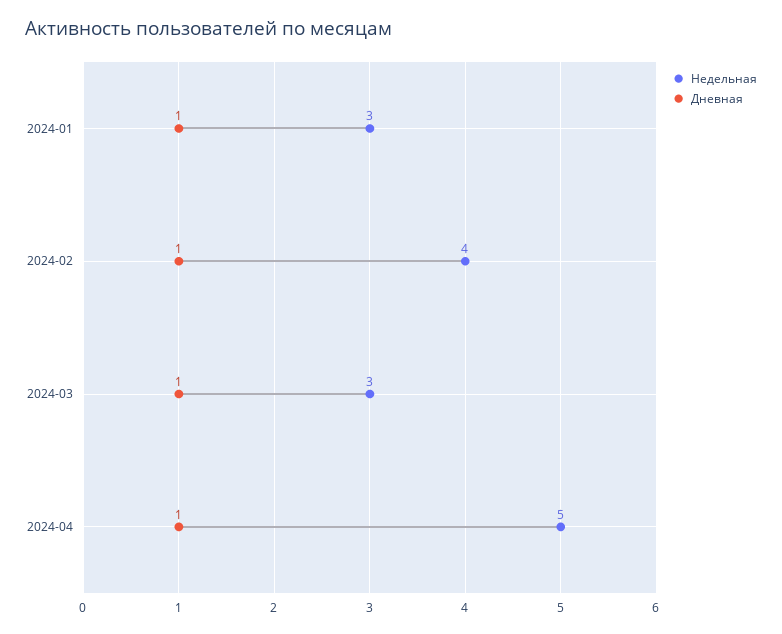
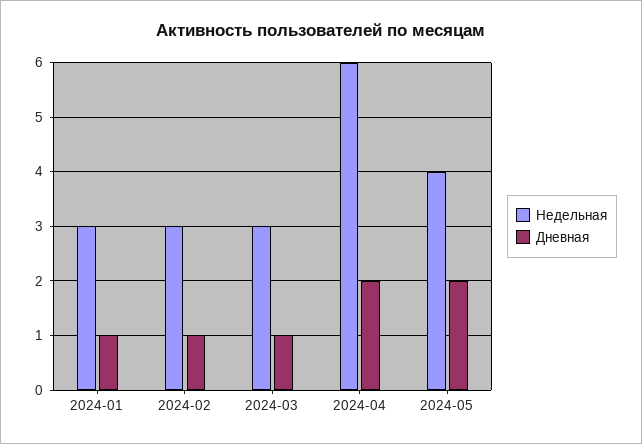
Недельная, 2024-02: 4 -> 3
Недельная, 2024-04: 5 -> 6
Дневная, 2024-04: 1 -> 2
Недельная, 2024-05: none -> 4
Дневная, 2024-05: none -> 2

